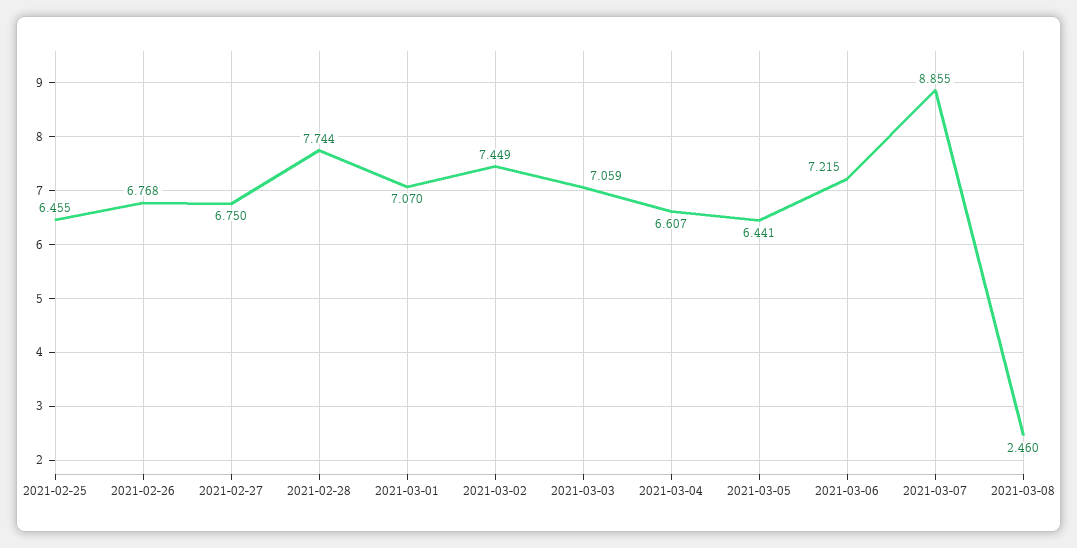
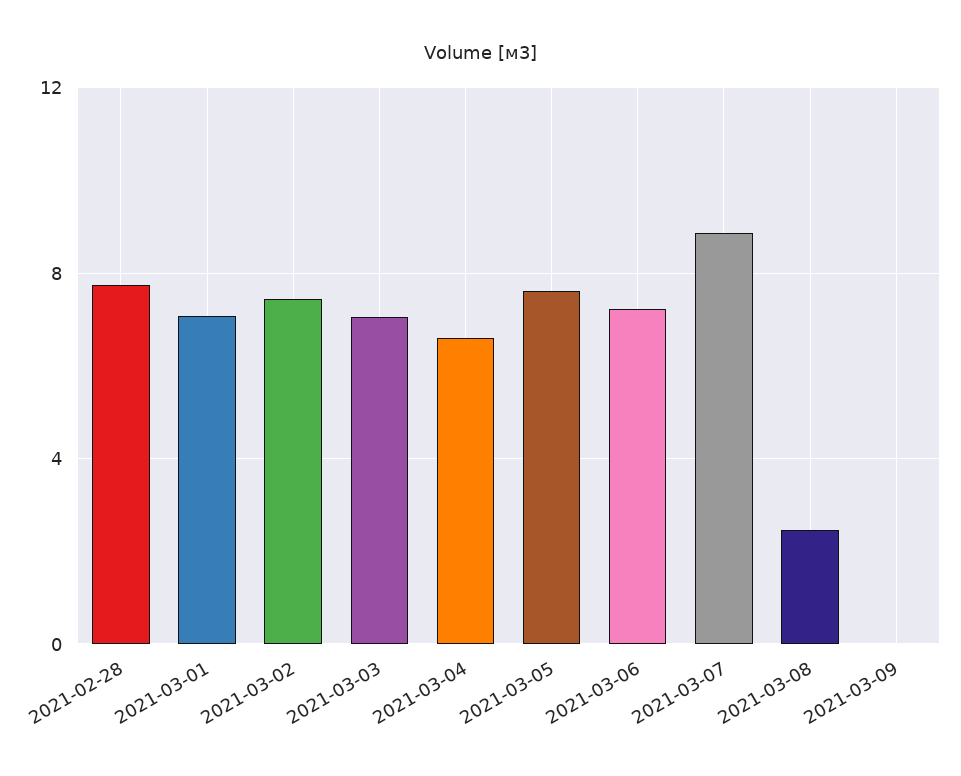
2021-02-25: 6.455 -> none
2021-02-26: 6.768 -> none
2021-02-27: 6.75 -> none
2021-03-05: 6.441 -> 7.5
2021-03-09: none -> 0

